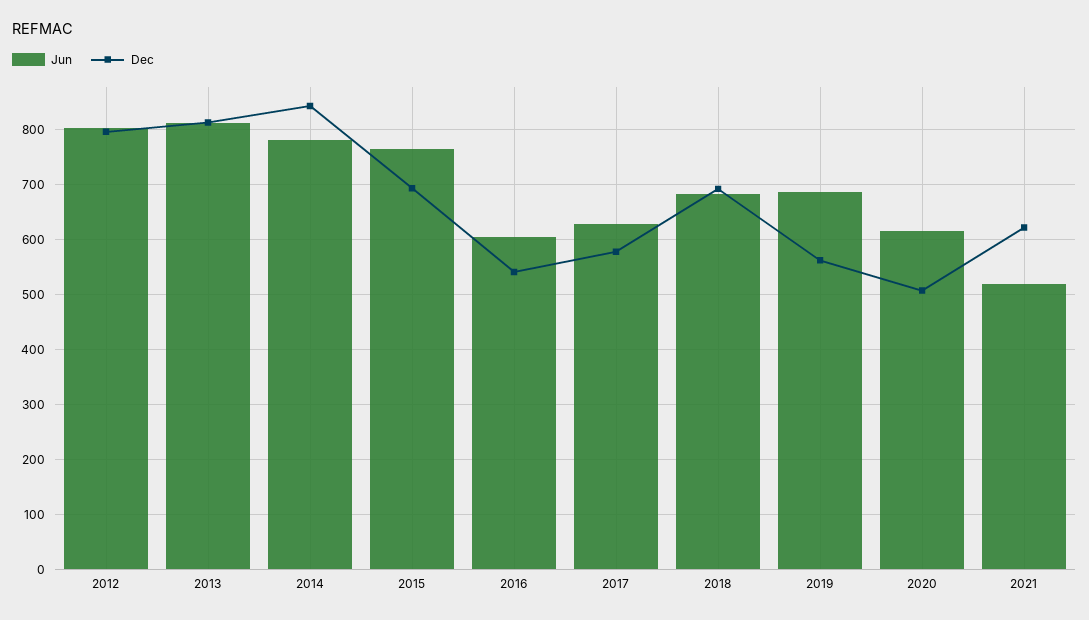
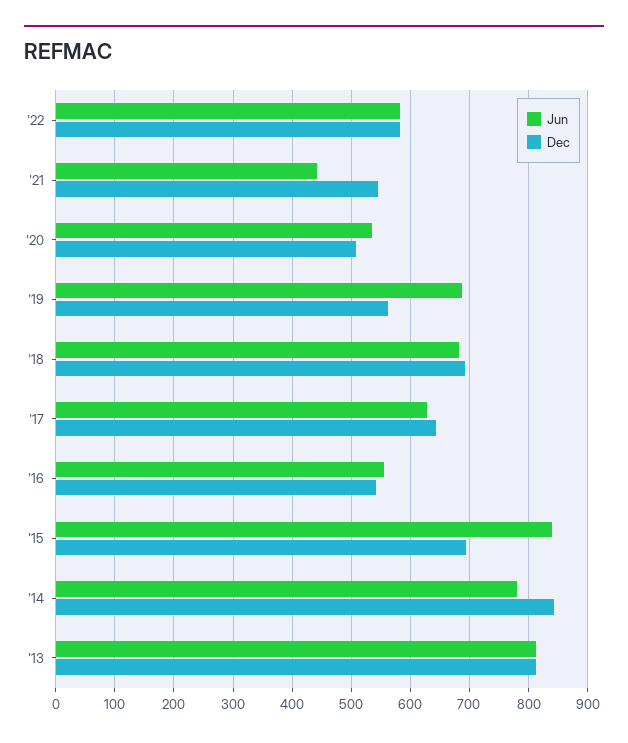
Jun, 2012: 800 -> none
Dec, 2012: 800 -> none
Jun, 2015: 760 -> 840
Jun, 2016: 600 -> 560
Dec, 2017: 580 -> 640
Jun, 2020: 620 -> 540
Jun, 2021: 520 -> 440
Dec, 2021: 620 -> 540
Jun, '22: none -> 580
Dec, '22: none -> 580

